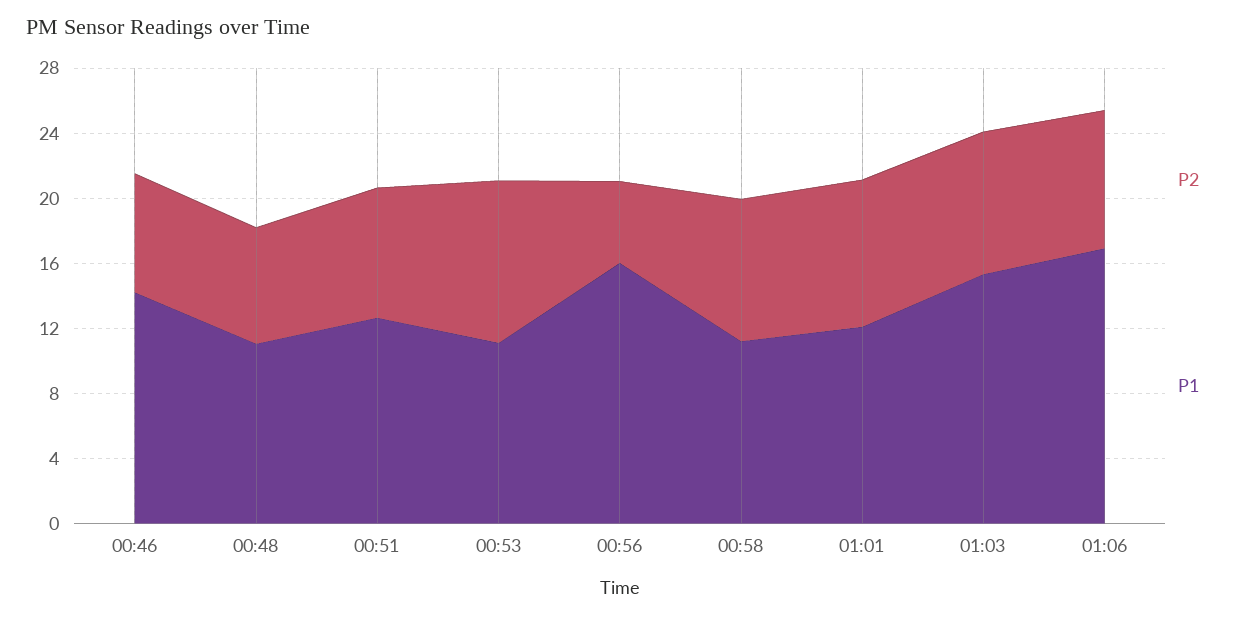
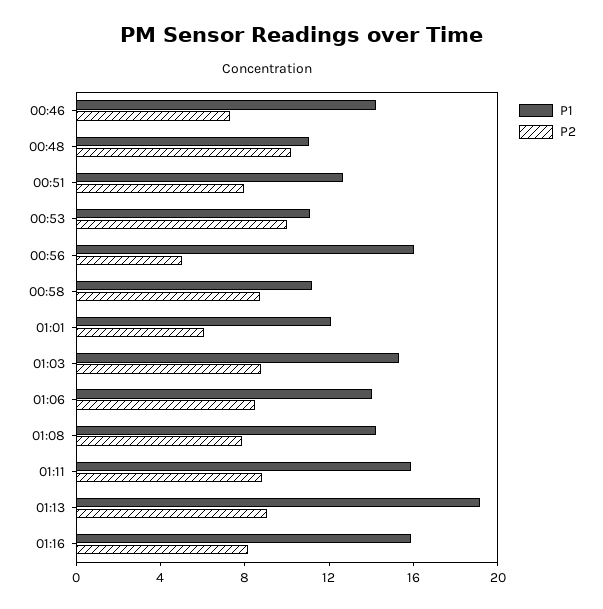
P2, 00:48: 7 -> 10
P2, 01:01: 9 -> 6
P1, 01:06: 17 -> 14
P1, 01:08: none -> 14
P2, 01:08: none -> 8
P1, 01:11: none -> 16
P2, 01:11: none -> 9
P1, 01:13: none -> 19
P2, 01:13: none -> 9
P1, 01:16: none -> 16
P2, 01:16: none -> 8

